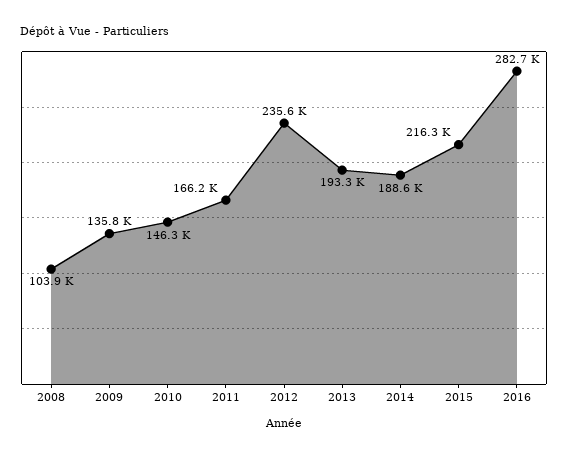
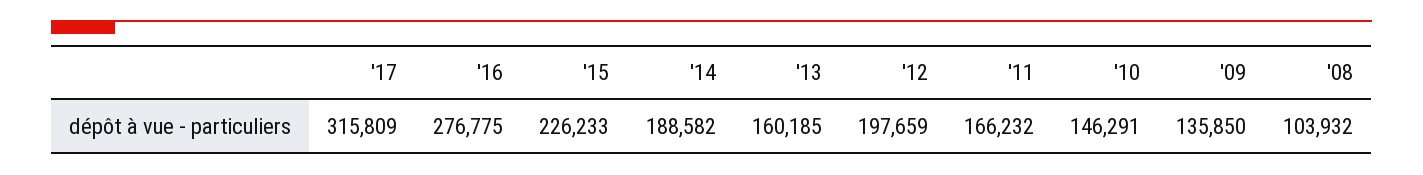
2012: 235600 -> 197659
2013: 193300 -> 160185
2015: 216300 -> 226233
2016: 282700 -> 276775
'17: none -> 315809

